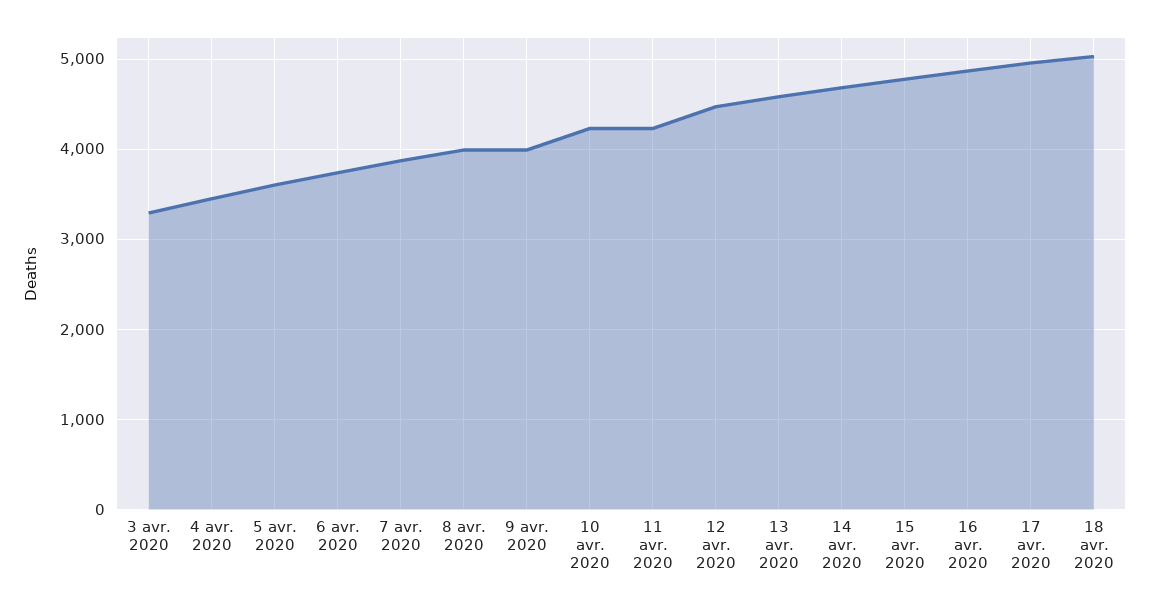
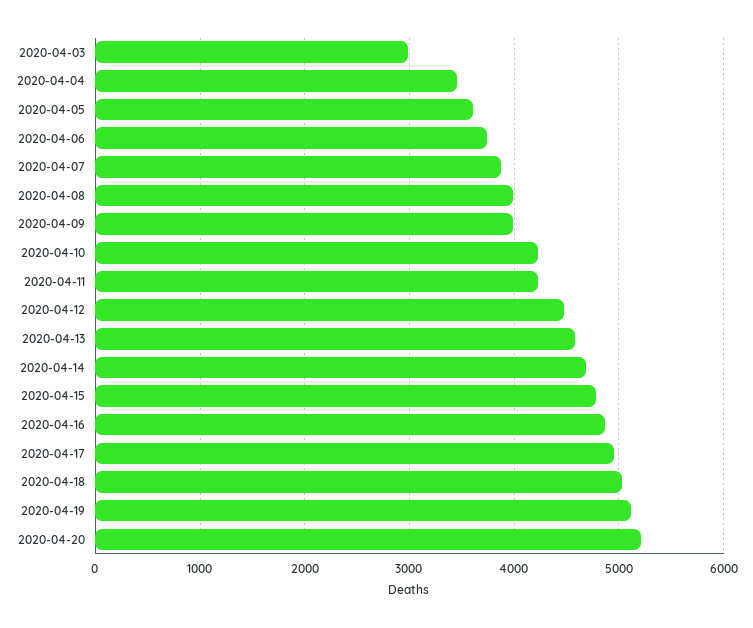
3 avr. 2020: 3300 -> 3000
2020-04-19: none -> 5100
2020-04-20: none -> 5200

